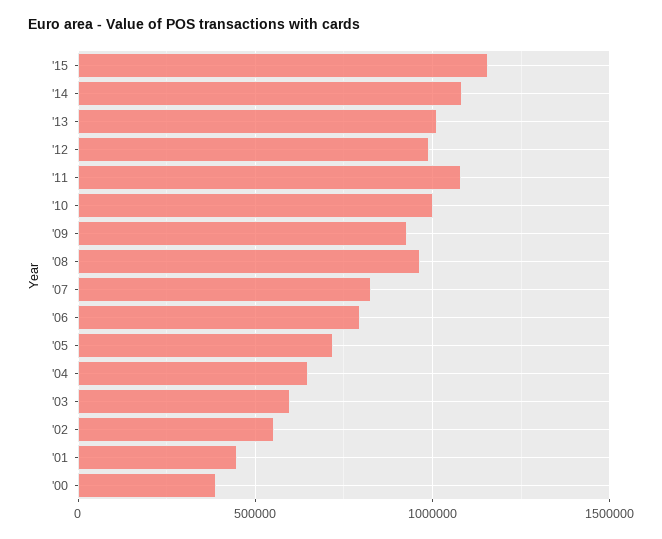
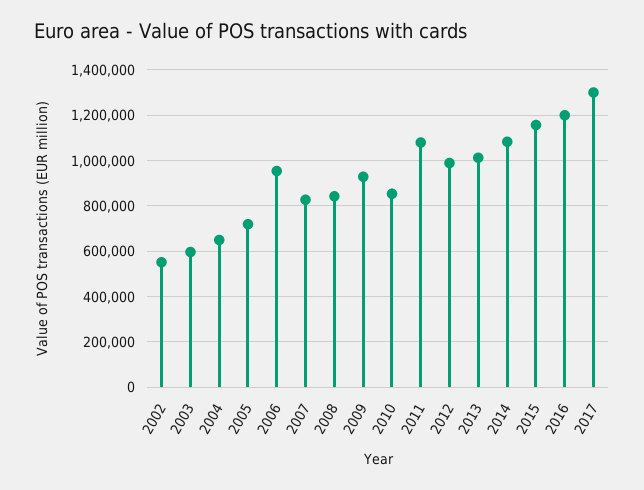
'10: 1000000 -> 850000
'08: 950000 -> 850000
'06: 800000 -> 950000
'01: 450000 -> none
'00: 400000 -> none
2016: none -> 1200000
2017: none -> 1300000

